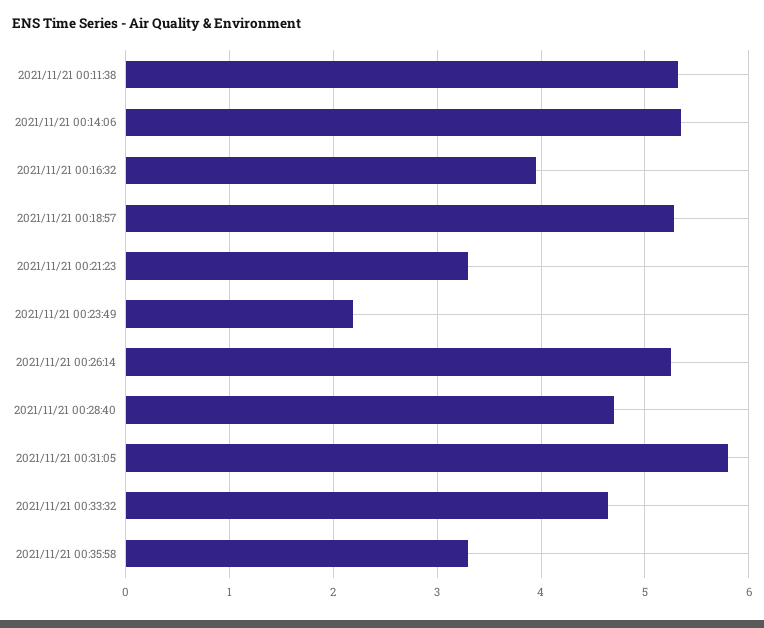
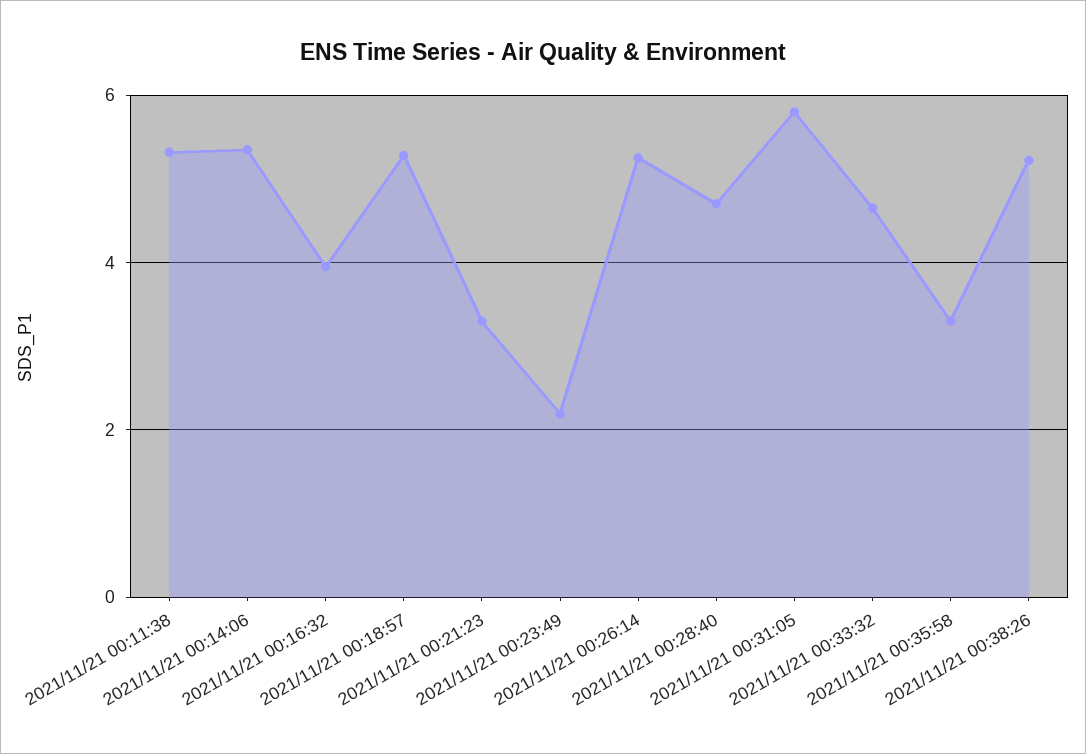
2021/11/21 00:38:26: none -> 5.2

